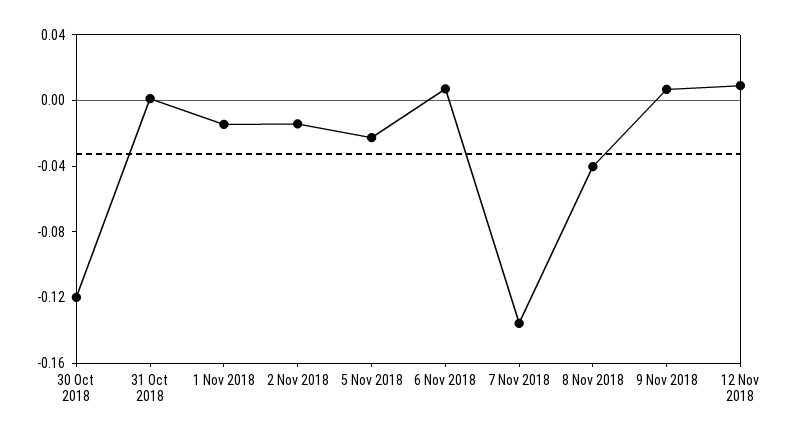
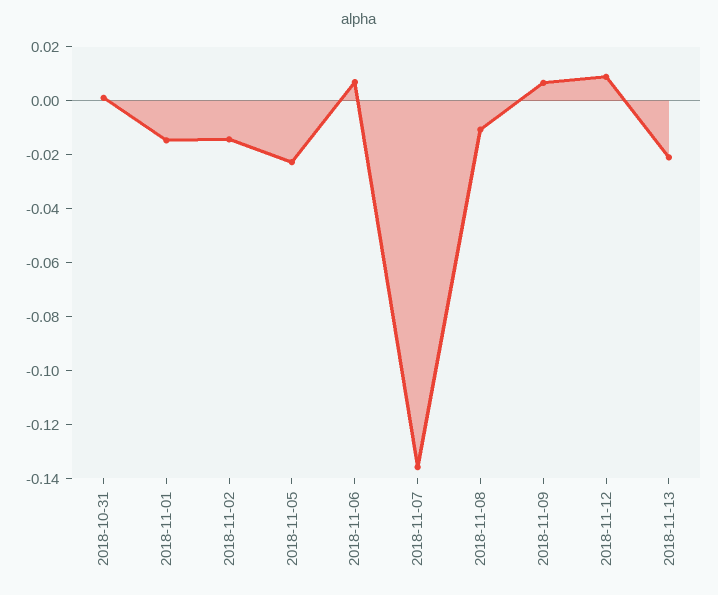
30 Oct 2018: -0.12 -> none
8 Nov 2018: -0.04 -> -0.01
2018-11-13: none -> -0.02

